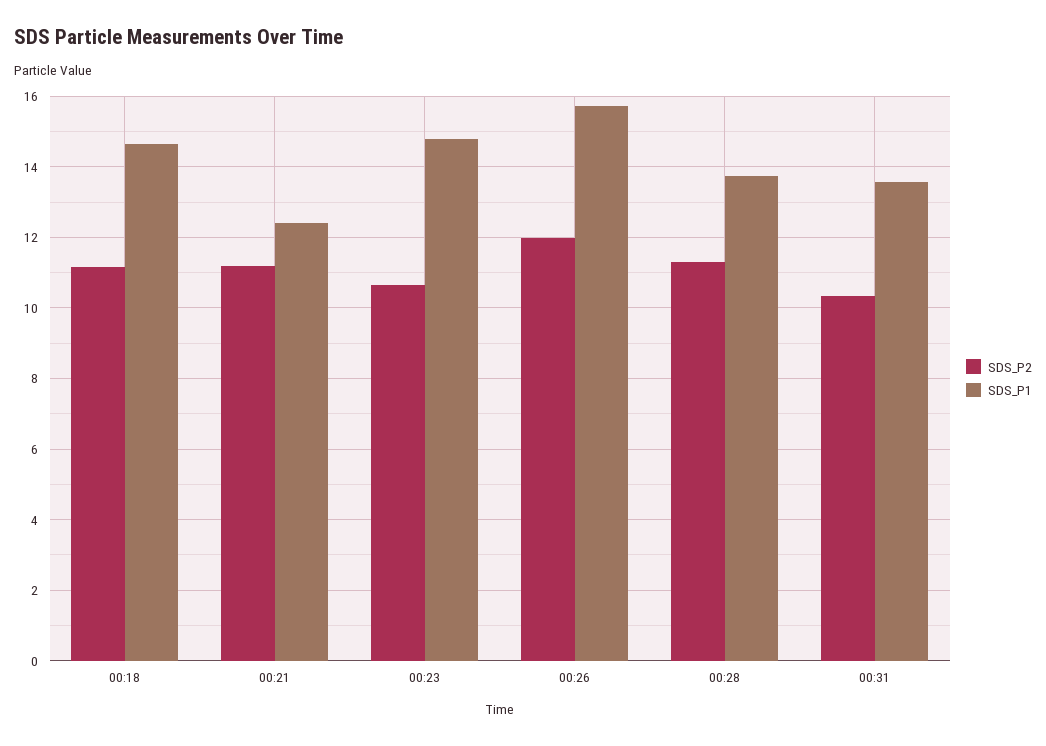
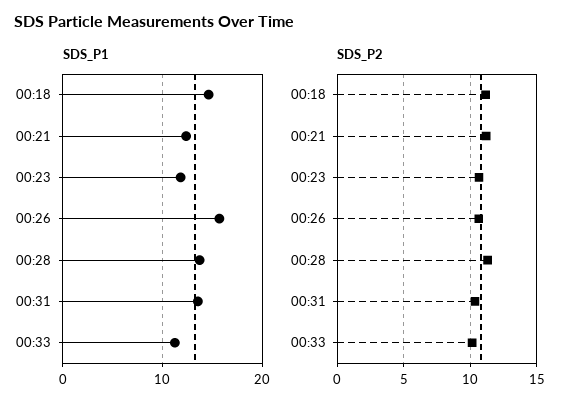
SDS_P1, 00:23: 14.8 -> 12
SDS_P2, 00:26: 12 -> 10.5
SDS_P1, 00:33: none -> 11
SDS_P2, 00:33: none -> 10

